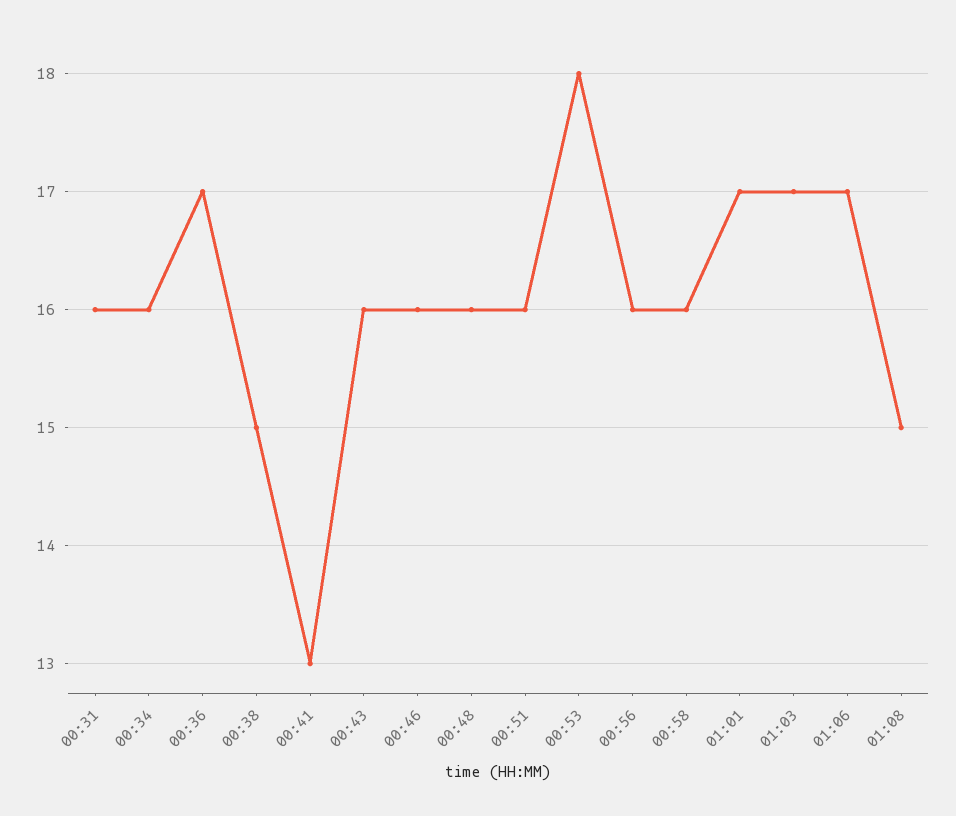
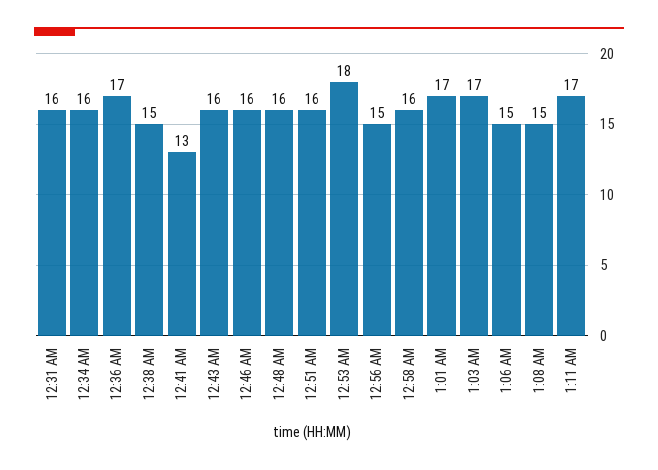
00:56: 16 -> 15
01:06: 17 -> 15
1:11 AM: none -> 17

